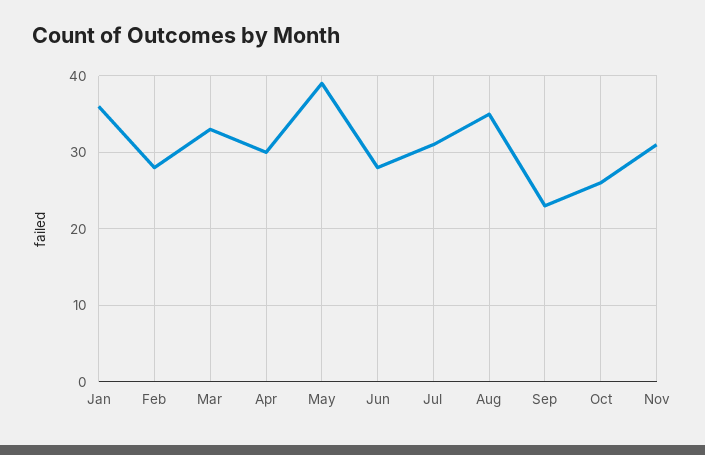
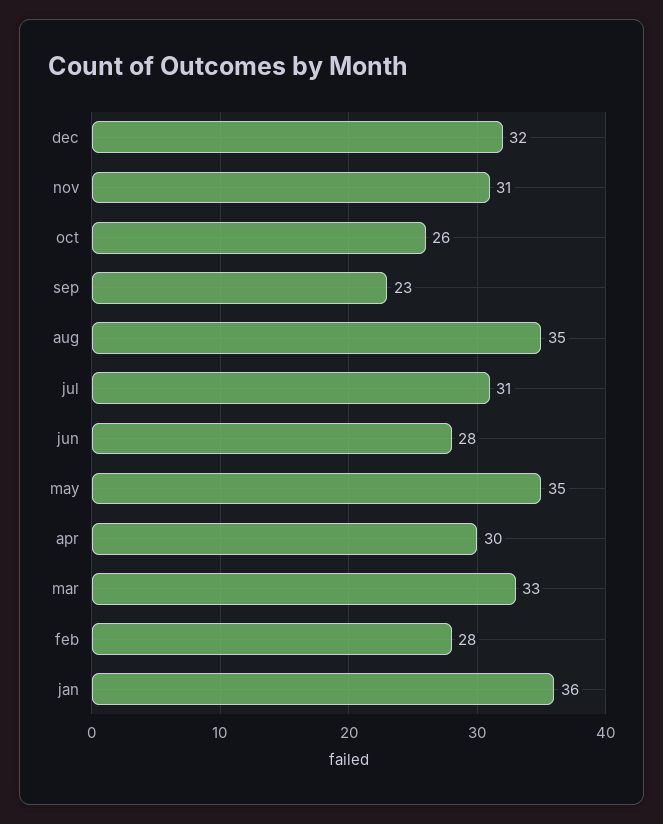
May: 39 -> 35
dec: none -> 32

